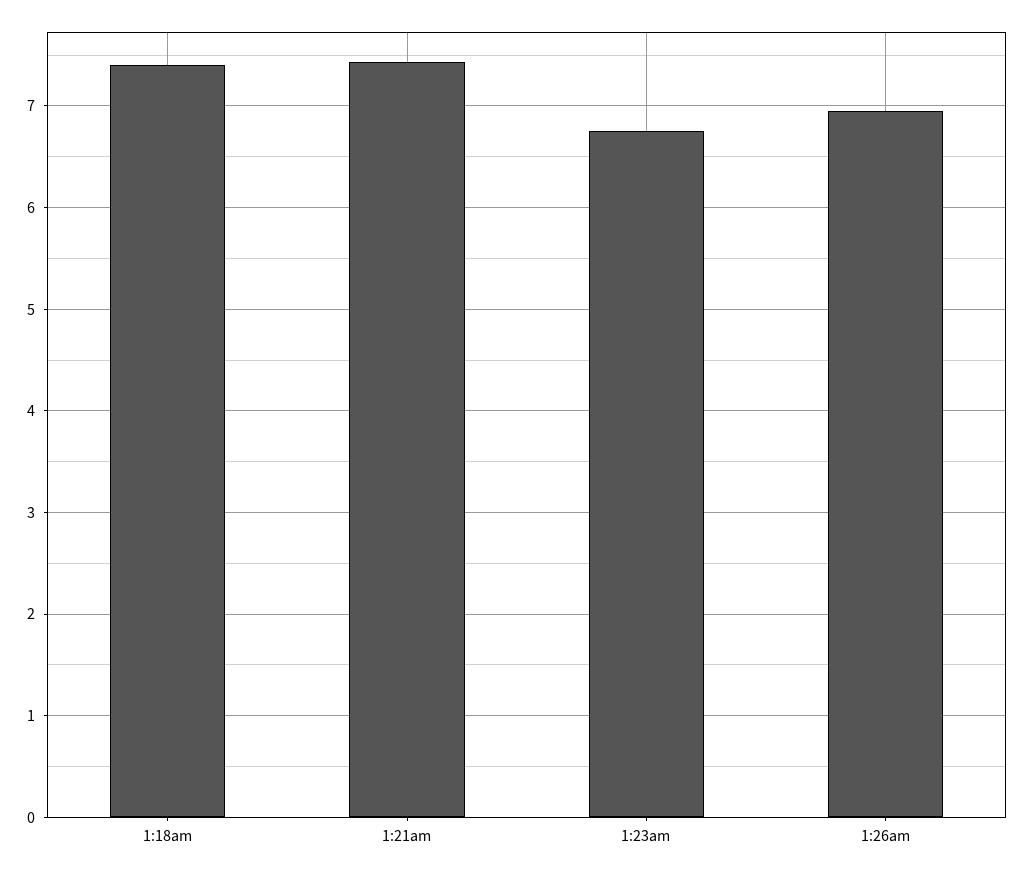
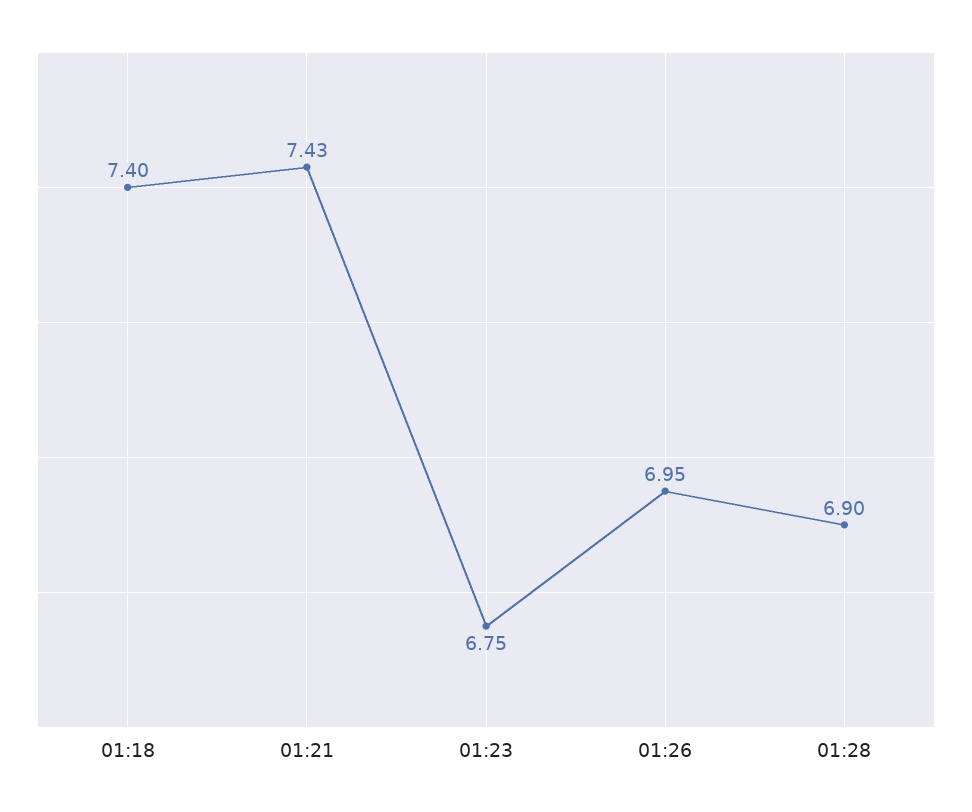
01:28: none -> 6.9

